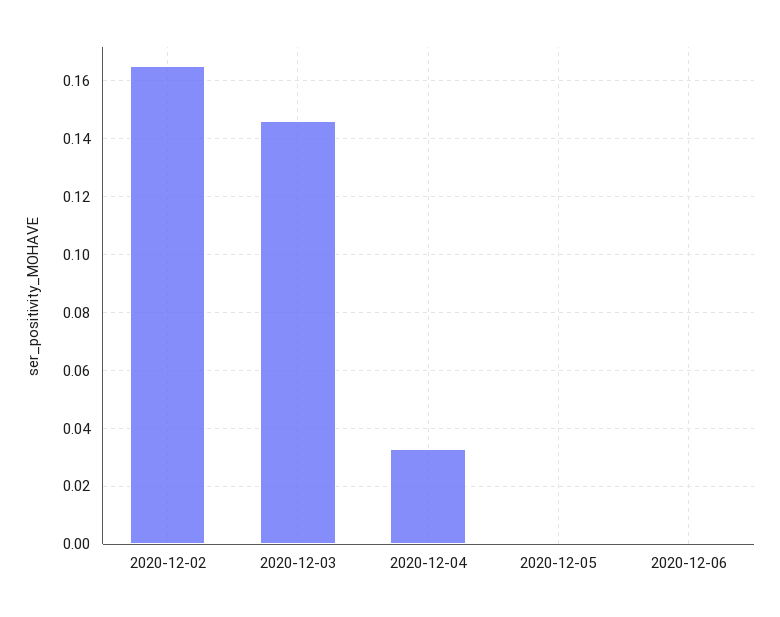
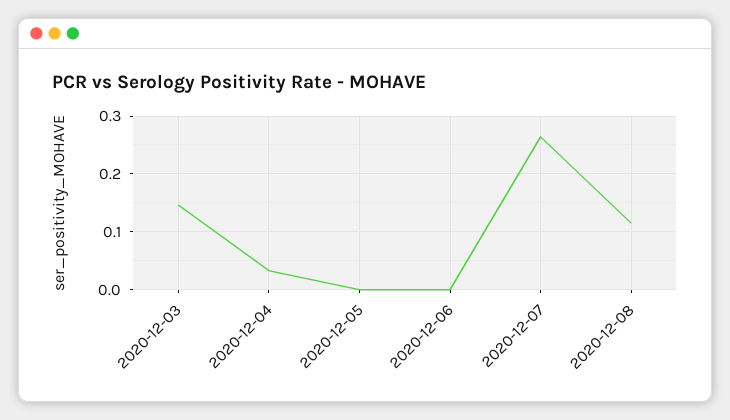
2020-12-02: 0.165 -> none
2020-12-07: none -> 0.26
2020-12-08: none -> 0.12

